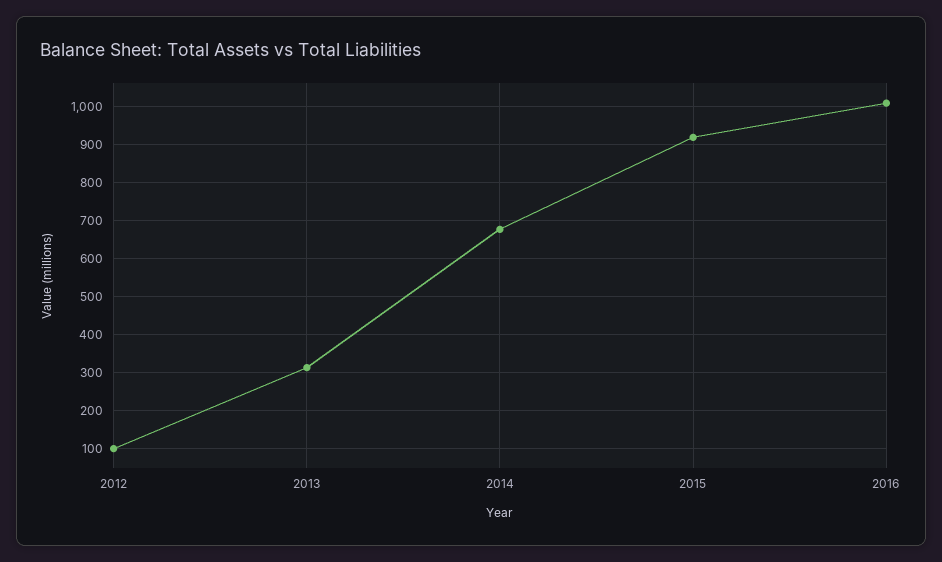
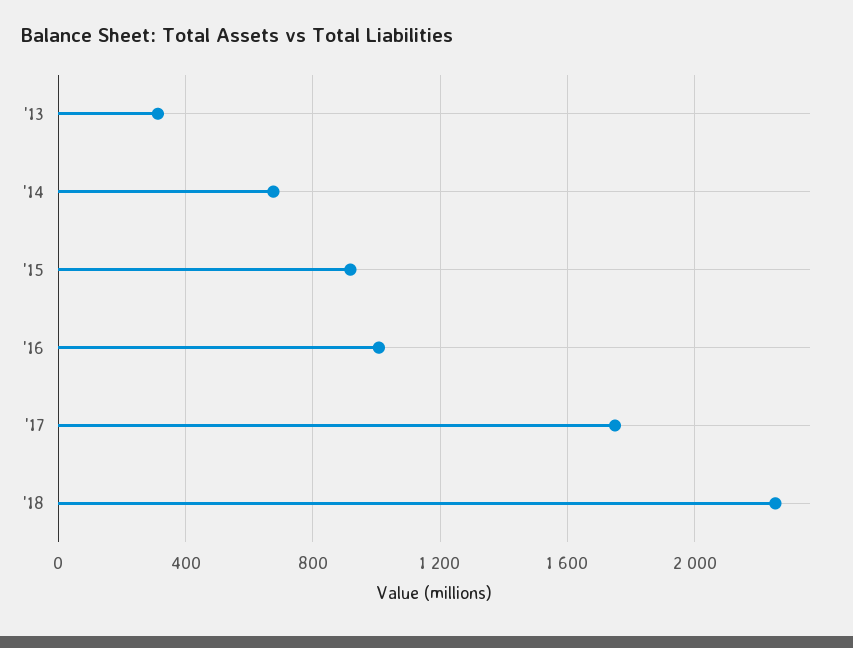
2012: 100 -> none
'17: none -> 1750
'18: none -> 2250

